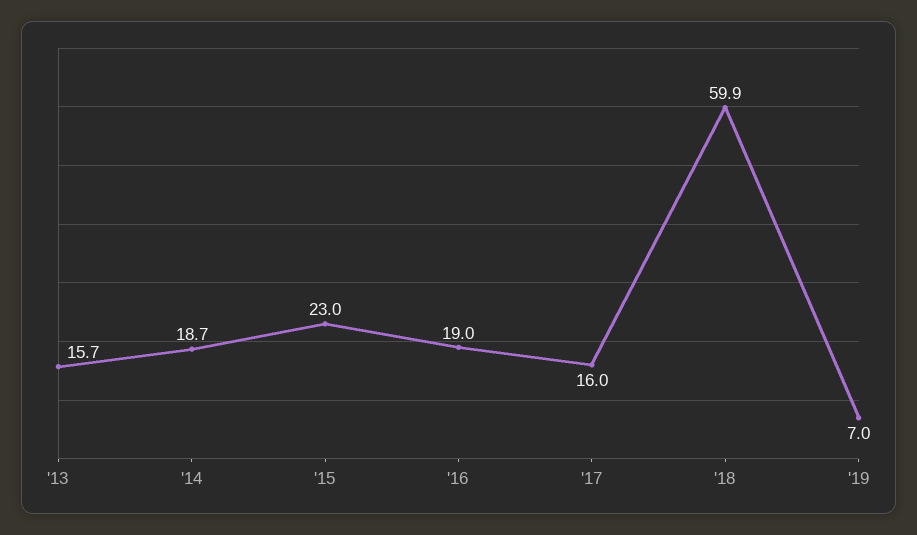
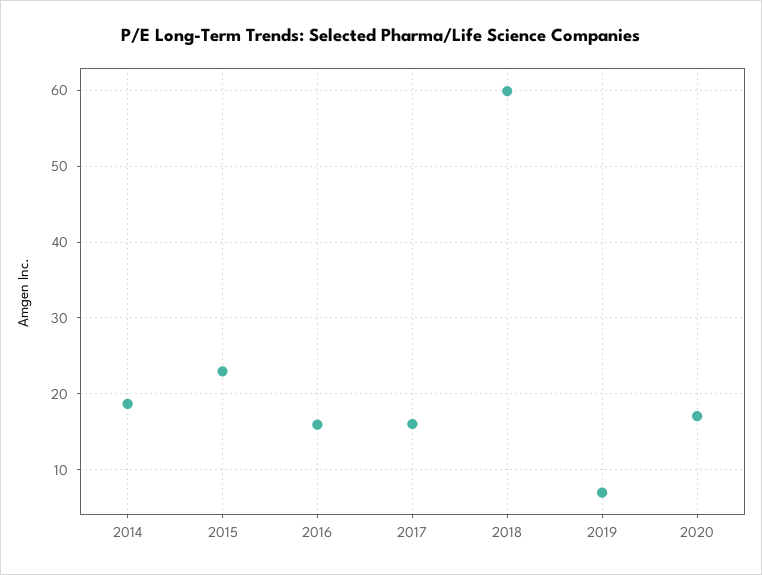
'13: 15.7 -> none
'16: 19 -> 16
2020: none -> 17

